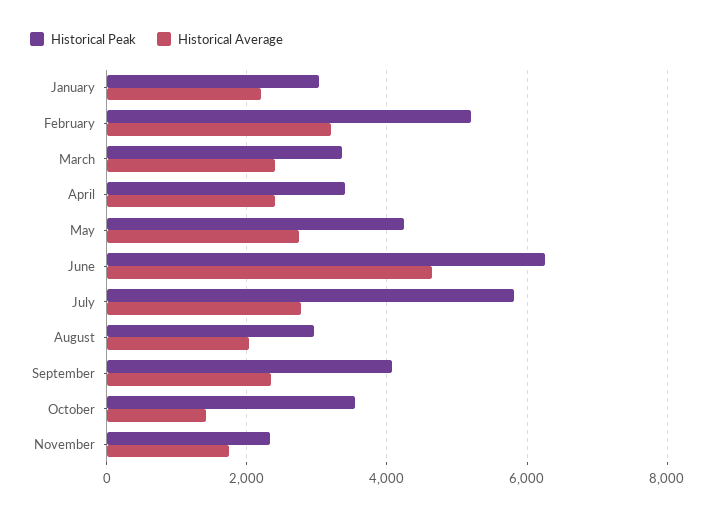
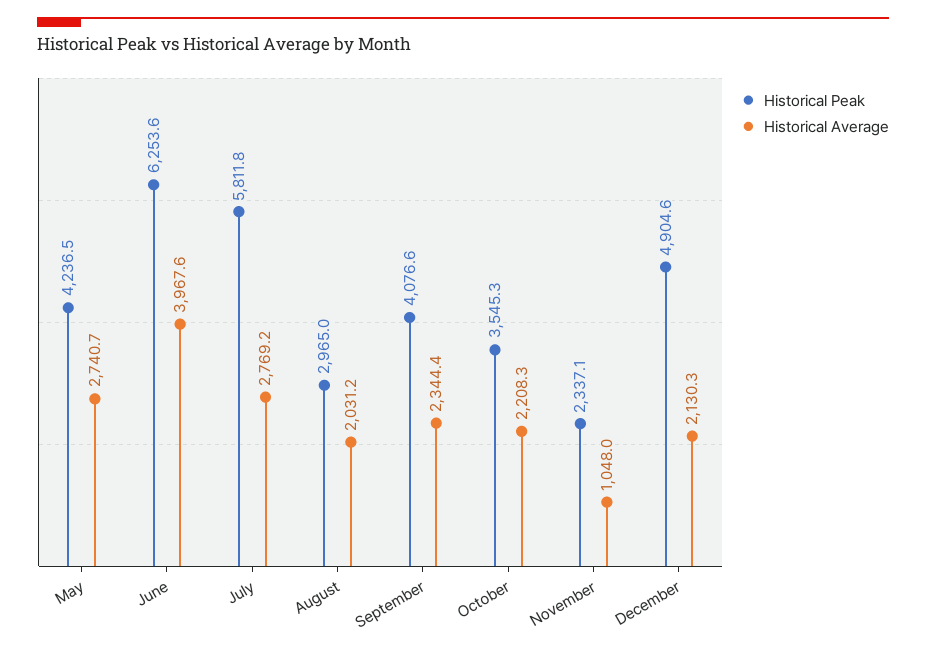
Historical Peak, January: 3000 -> none
Historical Average, January: 2200 -> none
Historical Peak, February: 5200 -> none
Historical Average, February: 3200 -> none
Historical Peak, March: 3400 -> none
Historical Average, March: 2400 -> none
Historical Peak, April: 3400 -> none
Historical Average, April: 2400 -> none
Historical Average, June: 4600 -> 3967.6
Historical Average, October: 1400 -> 2208.3
Historical Average, November: 1800 -> 1048
Historical Peak, December: none -> 4904.6
Historical Average, December: none -> 2130.3

